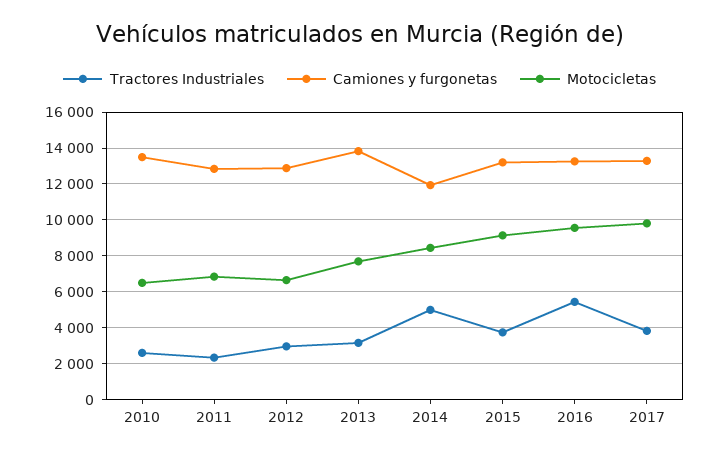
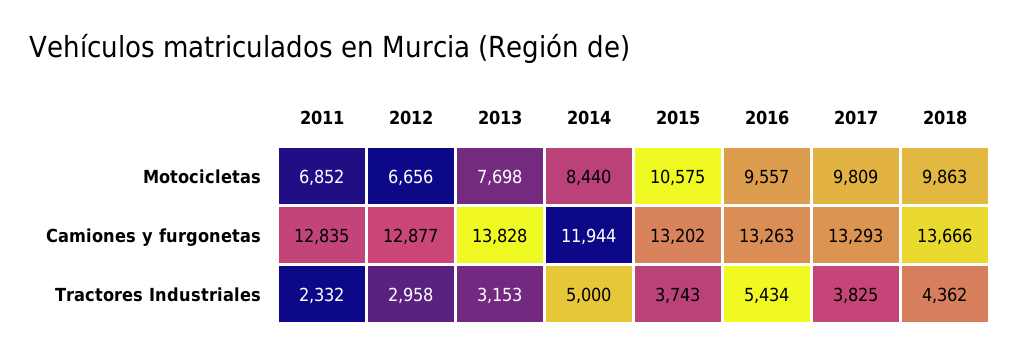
Tractores Industriales, 2010: 2500 -> none
Camiones y furgonetas, 2010: 13500 -> none
Motocicletas, 2010: 6500 -> none
Motocicletas, 2015: 9000 -> 10575
Motocicletas, 2018: none -> 9863
Camiones y furgonetas, 2018: none -> 13666
Tractores Industriales, 2018: none -> 4362

